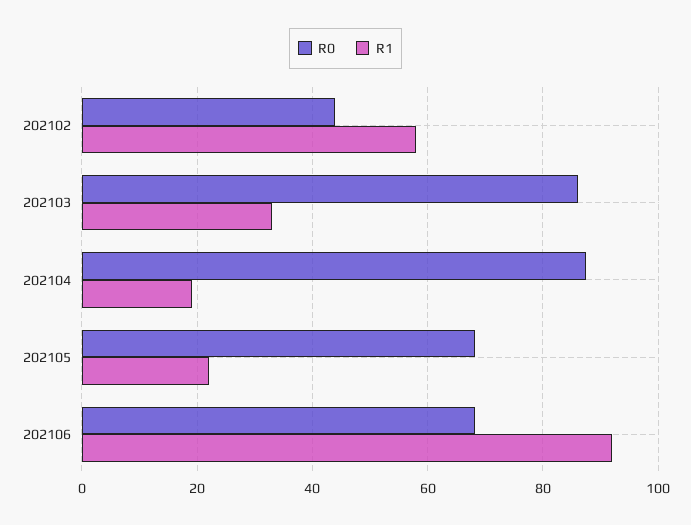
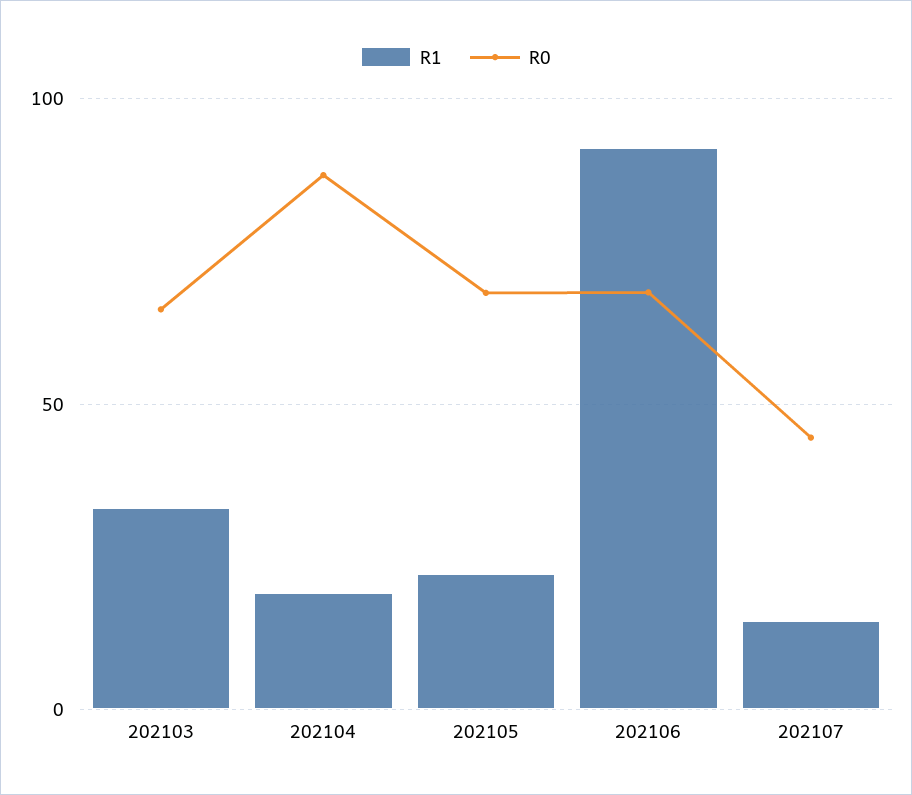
R0, 202102: 44 -> none
R1, 202102: 58 -> none
R0, 202103: 86 -> 65
R1, 202107: none -> 15
R0, 202107: none -> 45

